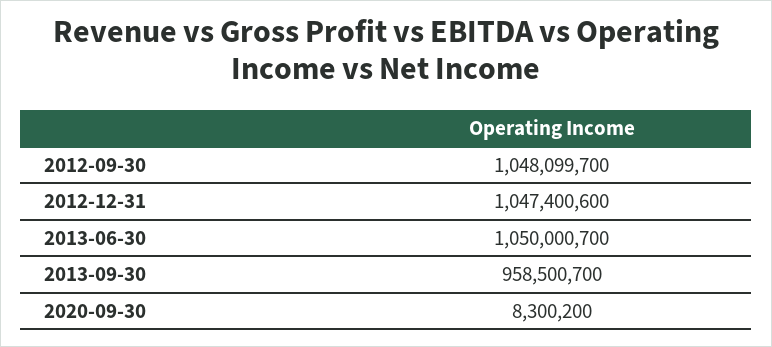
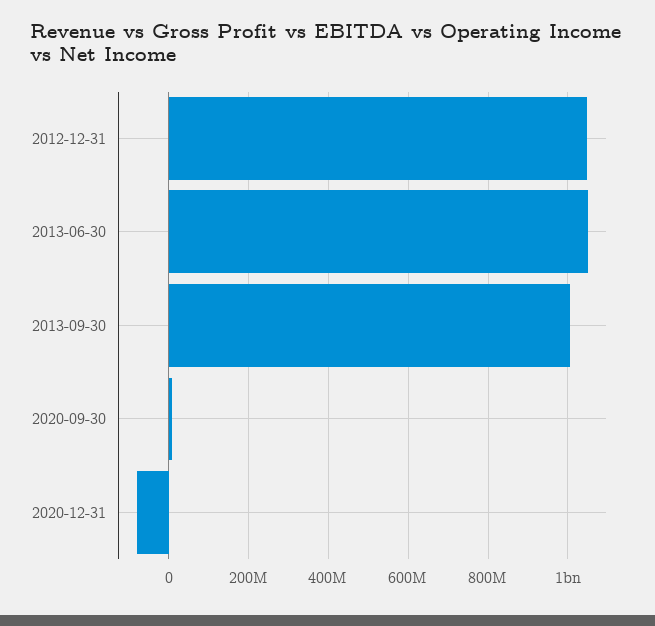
2012-09-30: 1048099700 -> none
2013-09-30: 958500700 -> 1000000000
2020-12-31: none -> -80000000

